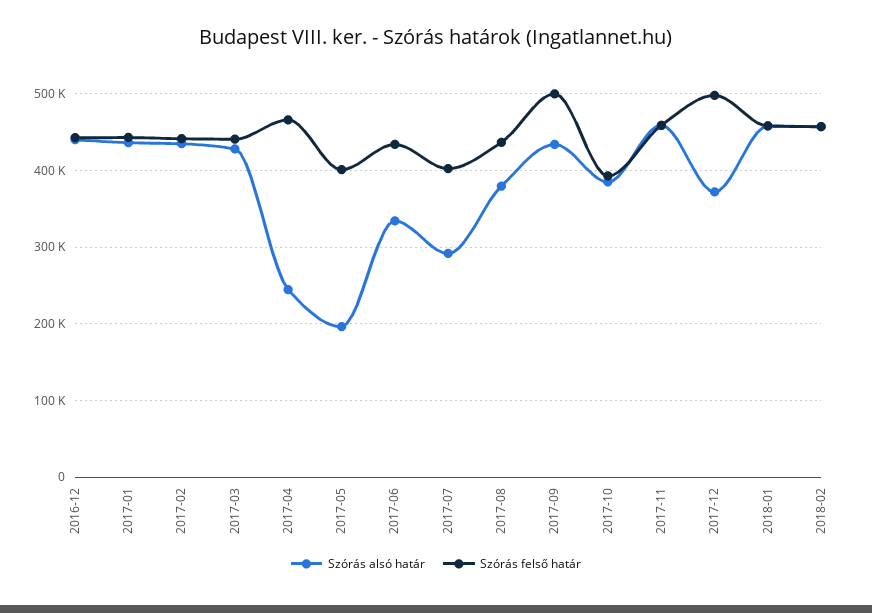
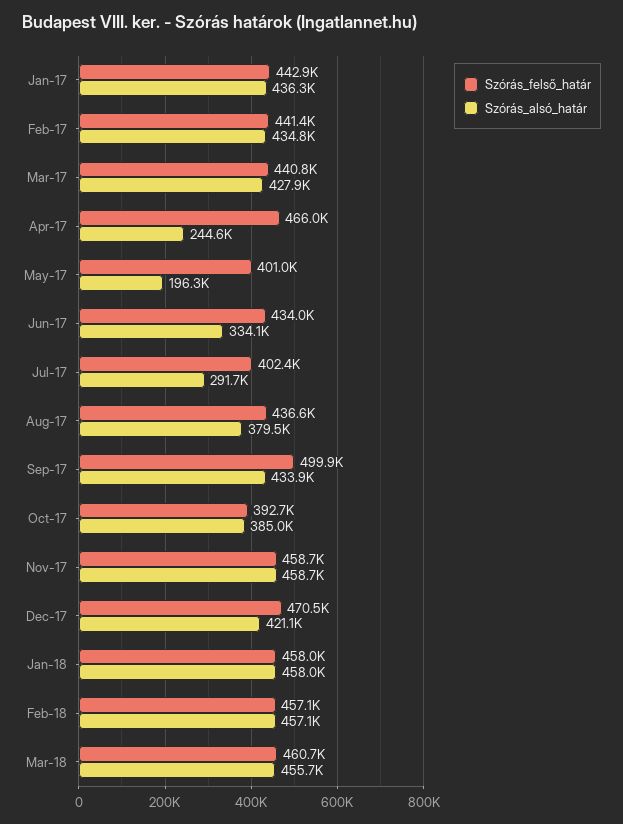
Szórás alsó határ, 2016-12: 440000 -> none
Szórás felső határ, 2016-12: 440000 -> none
Szórás alsó határ, 2017-12: 370000 -> 421100
Szórás felső határ, 2017-12: 500000 -> 470500
Szórás felső határ, Mar-18: none -> 460700
Szórás alsó határ, Mar-18: none -> 455700

